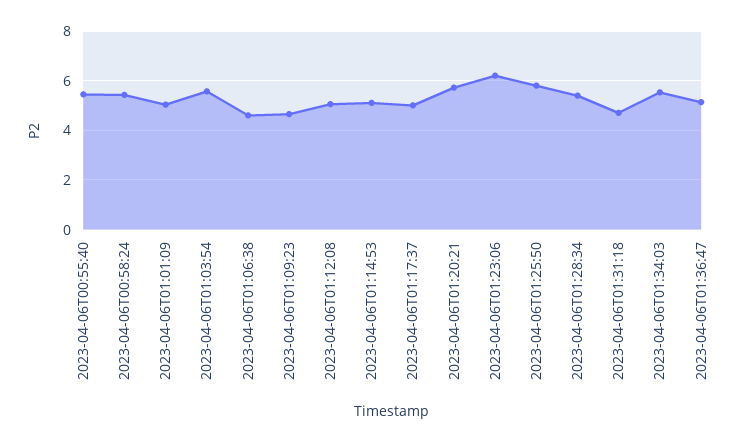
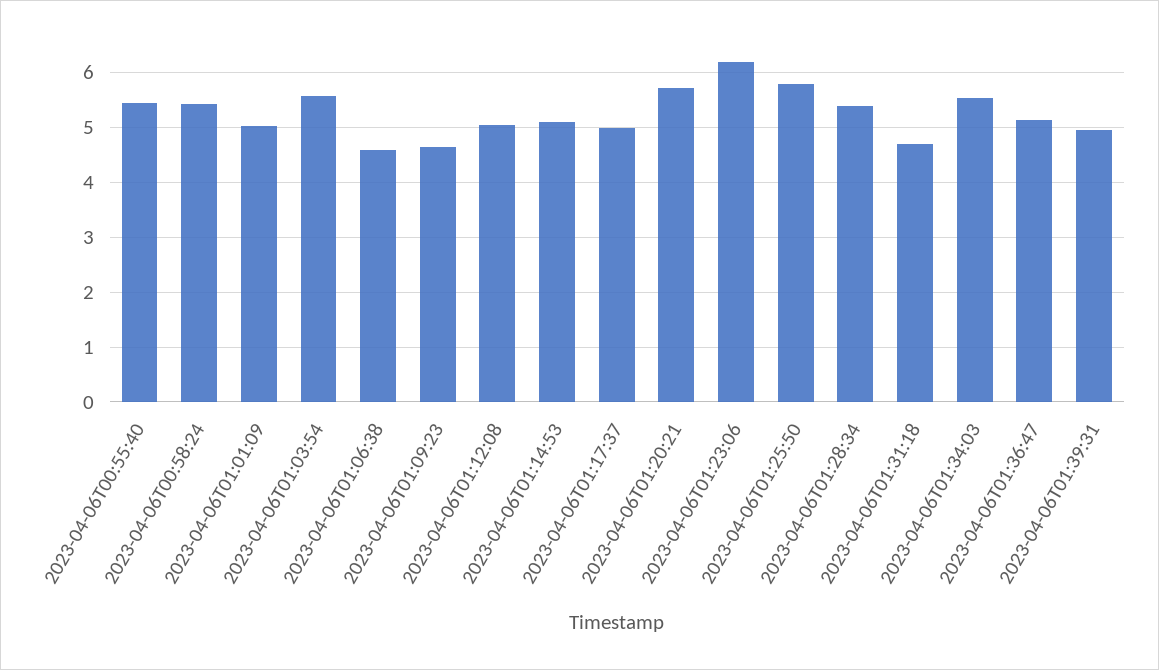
2023-04-06T01:39:31: none -> 5

